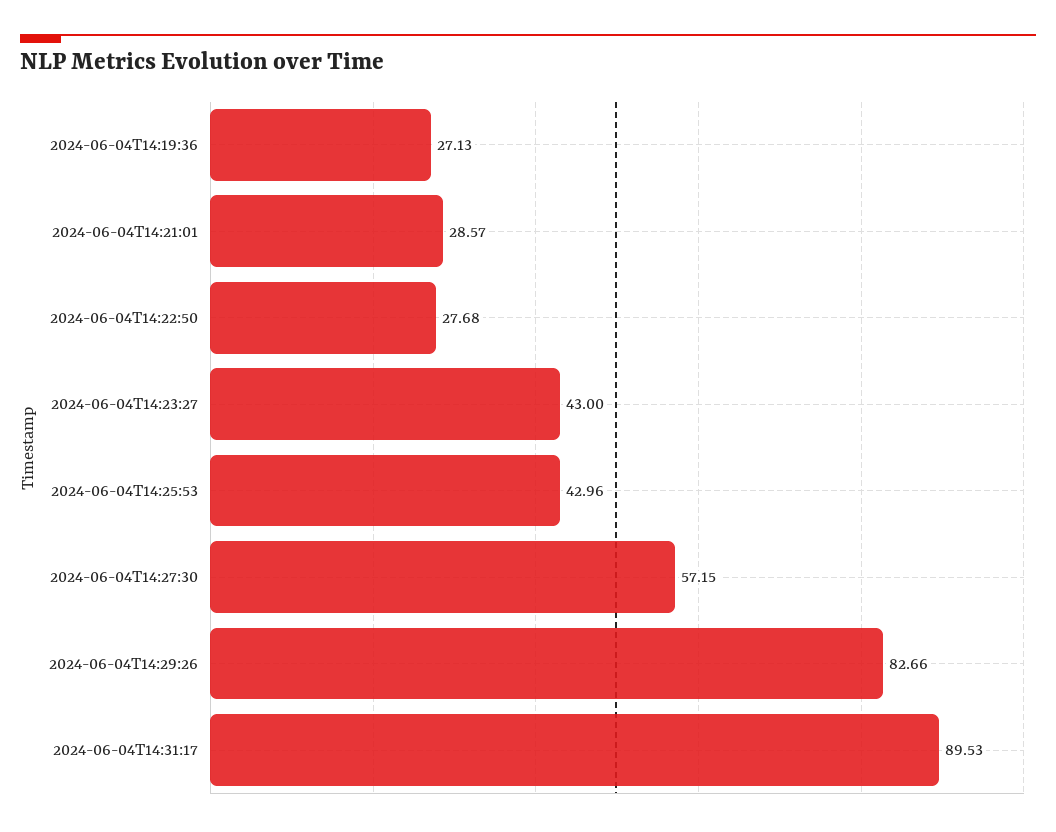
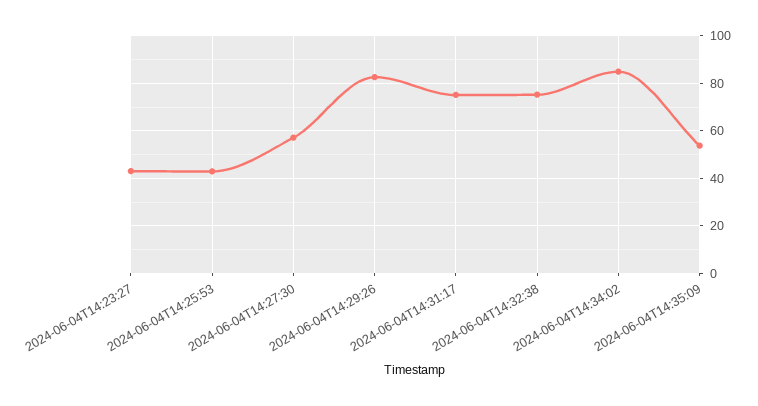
2024-06-04T14:19:36: 27.13 -> none
2024-06-04T14:21:01: 28.57 -> none
2024-06-04T14:22:50: 27.68 -> none
2024-06-04T14:31:17: 89.53 -> 75
2024-06-04T14:32:38: none -> 75
2024-06-04T14:34:02: none -> 85
2024-06-04T14:35:09: none -> 55

